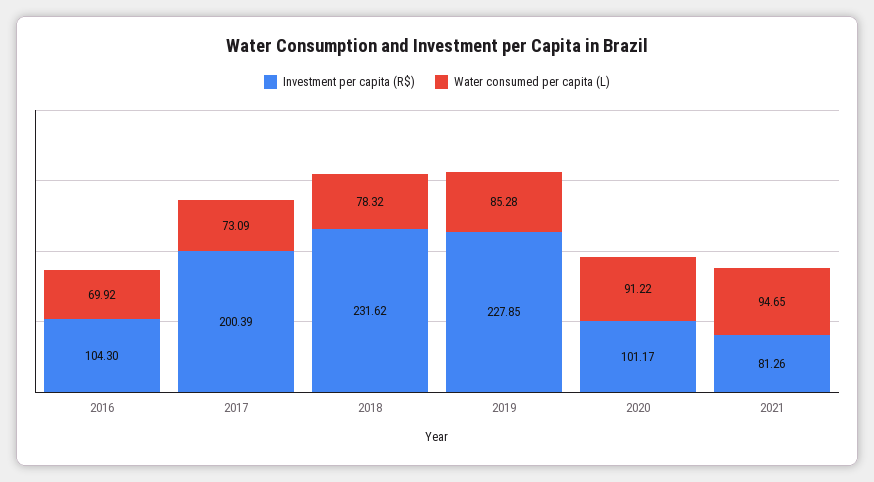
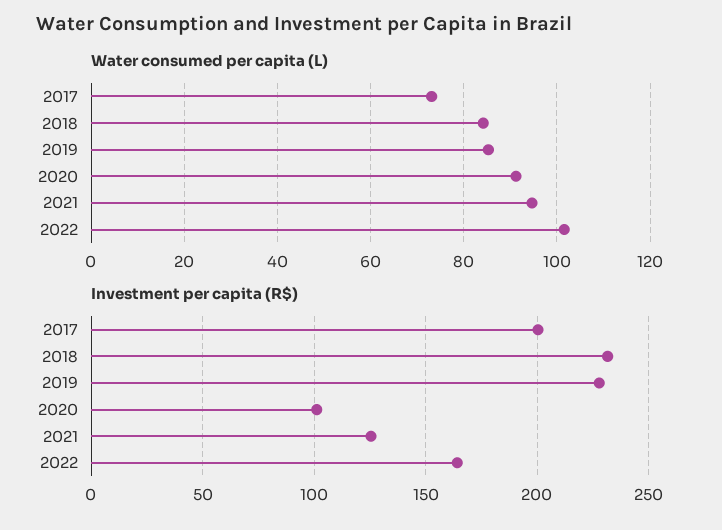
Investment per capita (R$), 2016: 104.3 -> none
Water consumed per capita (L), 2016: 69.92 -> none
Water consumed per capita (L), 2018: 78.32 -> 84
Investment per capita (R$), 2021: 81.26 -> 125
Water consumed per capita (L), 2022: none -> 102
Investment per capita (R$), 2022: none -> 165

